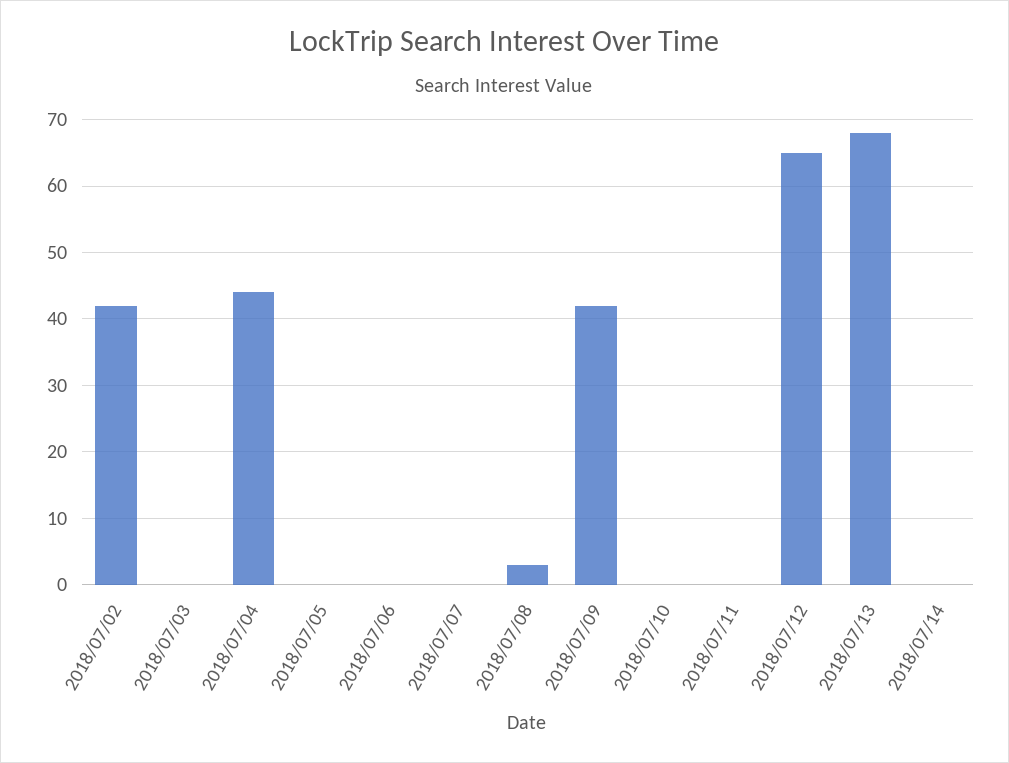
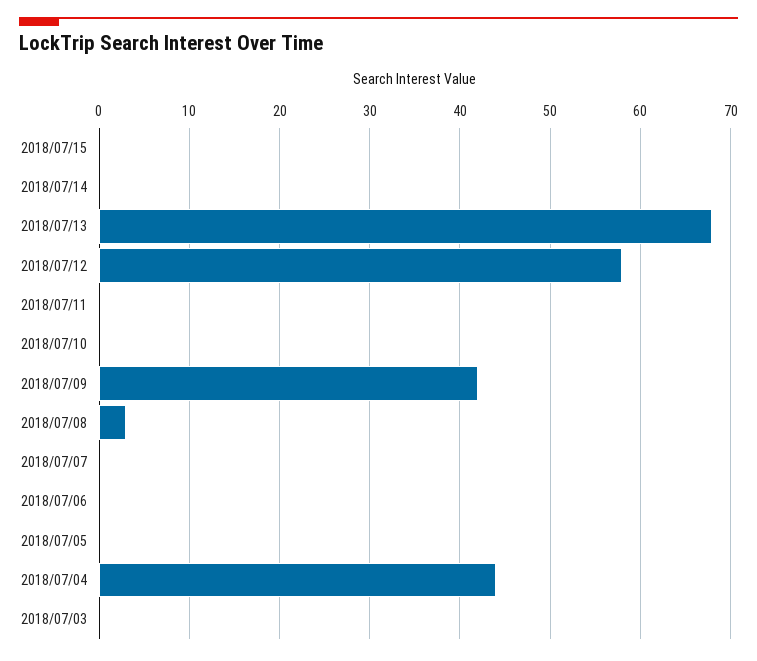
2018/07/02: 42 -> none
2018/07/12: 65 -> 58
2018/07/15: none -> 0

